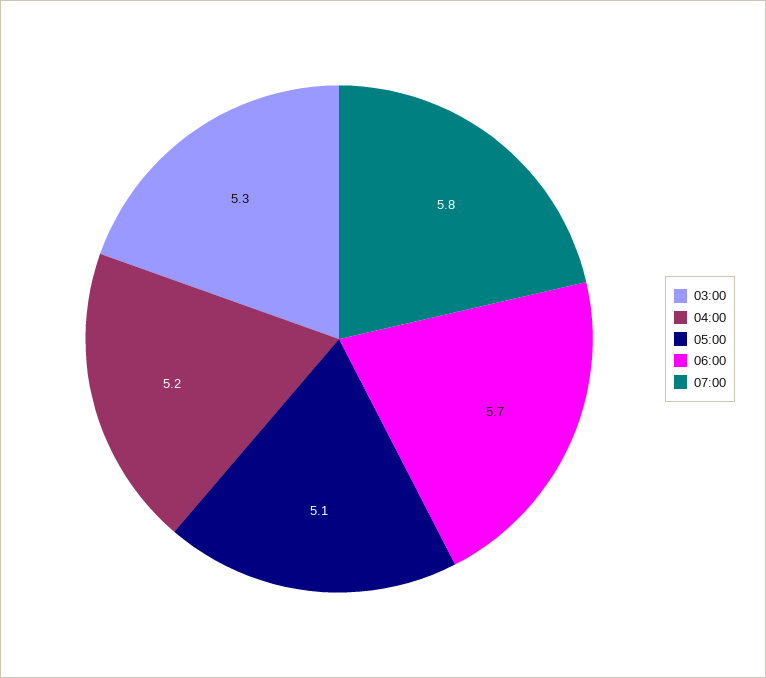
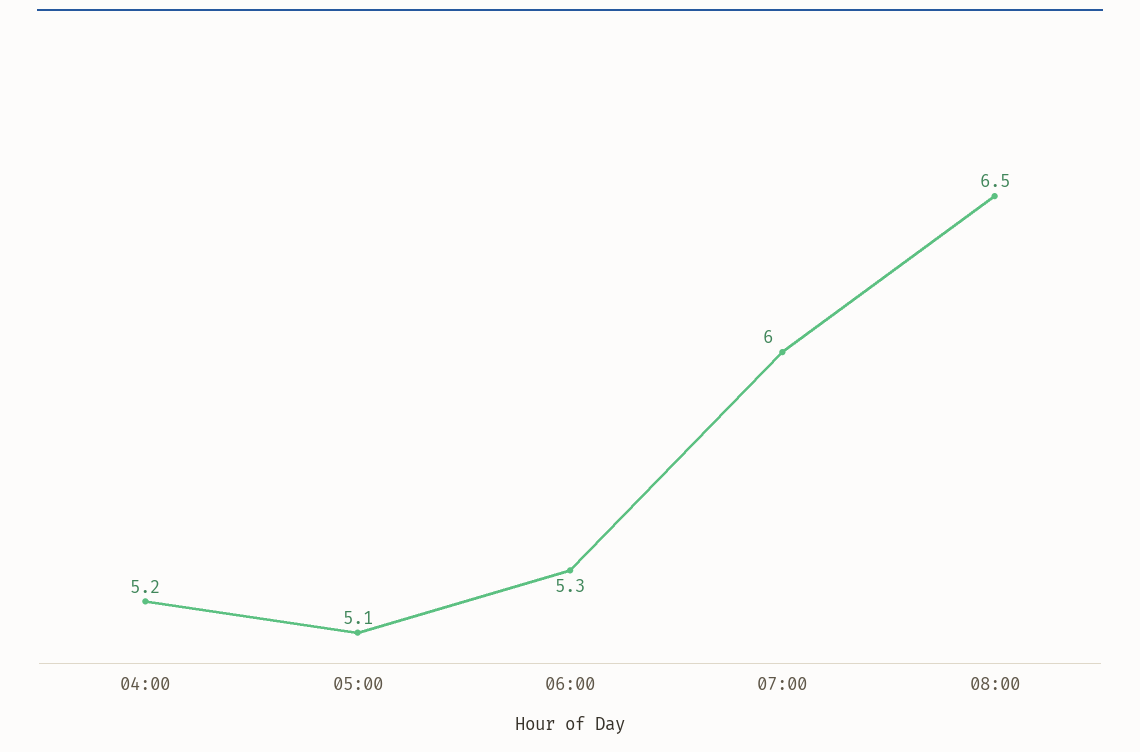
03:00: 5.3 -> none
06:00: 5.7 -> 5.3
07:00: 5.8 -> 6
08:00: none -> 6.5

